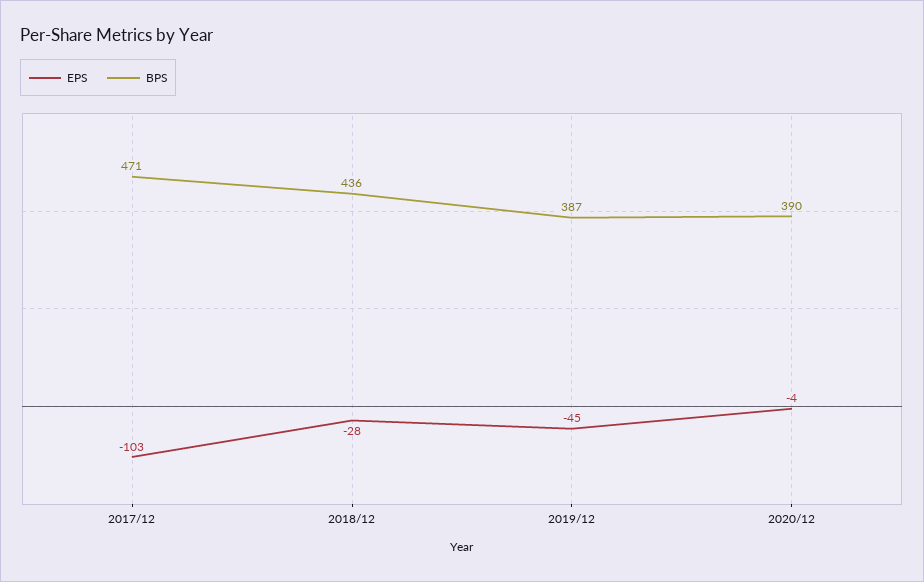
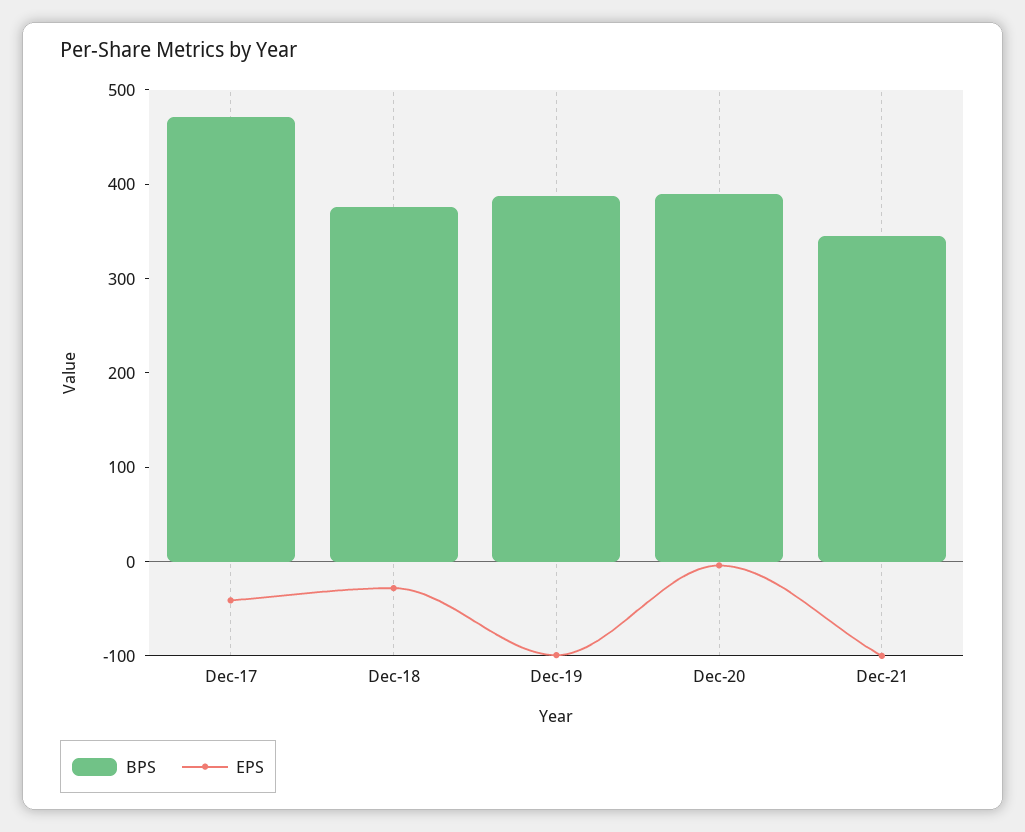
EPS, 2017/12: -103 -> -40
BPS, 2018/12: 436 -> 380
EPS, 2019/12: -45 -> -100
BPS, Dec-21: none -> 340
EPS, Dec-21: none -> -100

